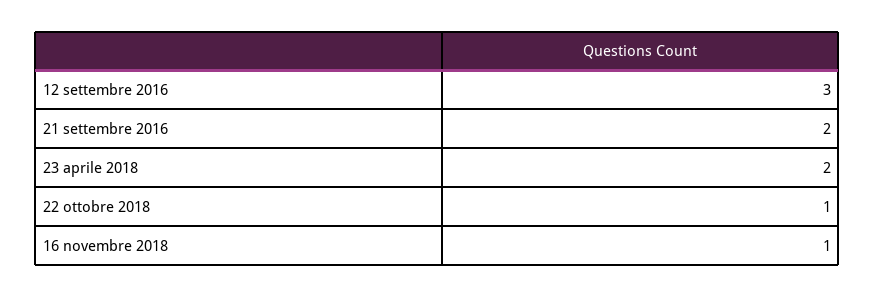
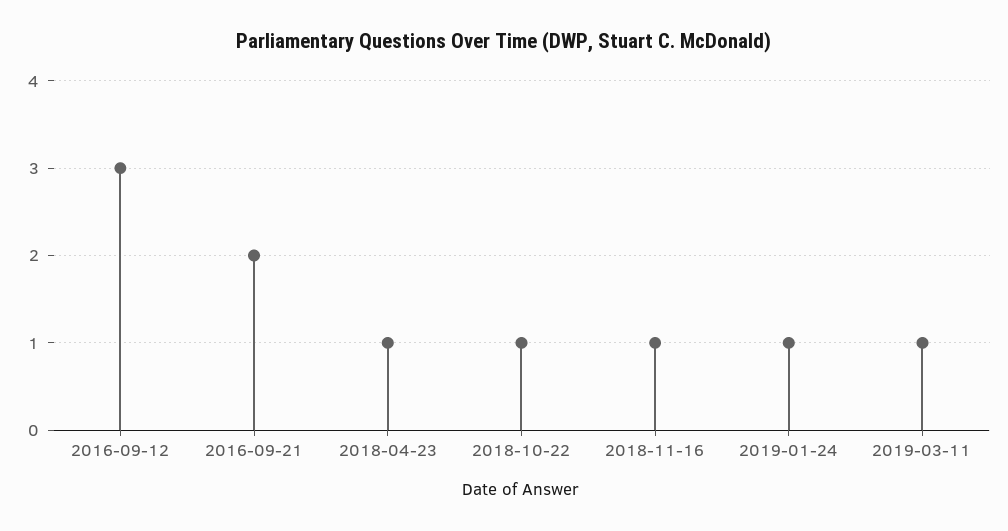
23 aprile 2018: 2 -> 1
2019-01-24: none -> 1
2019-03-11: none -> 1

